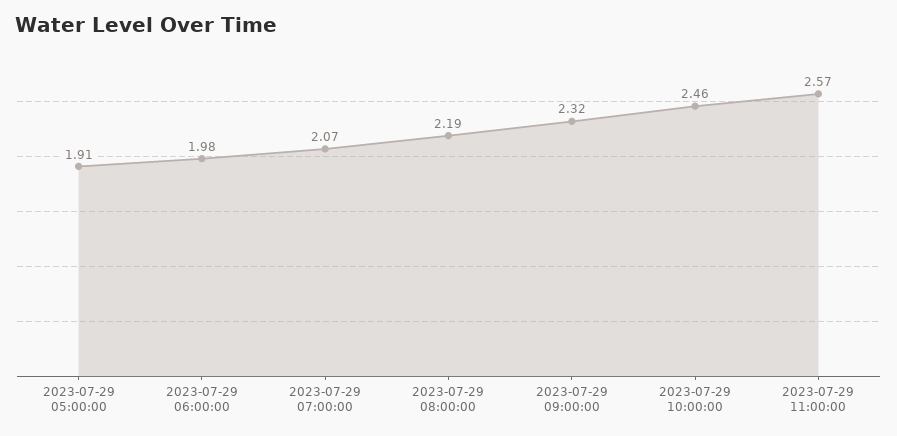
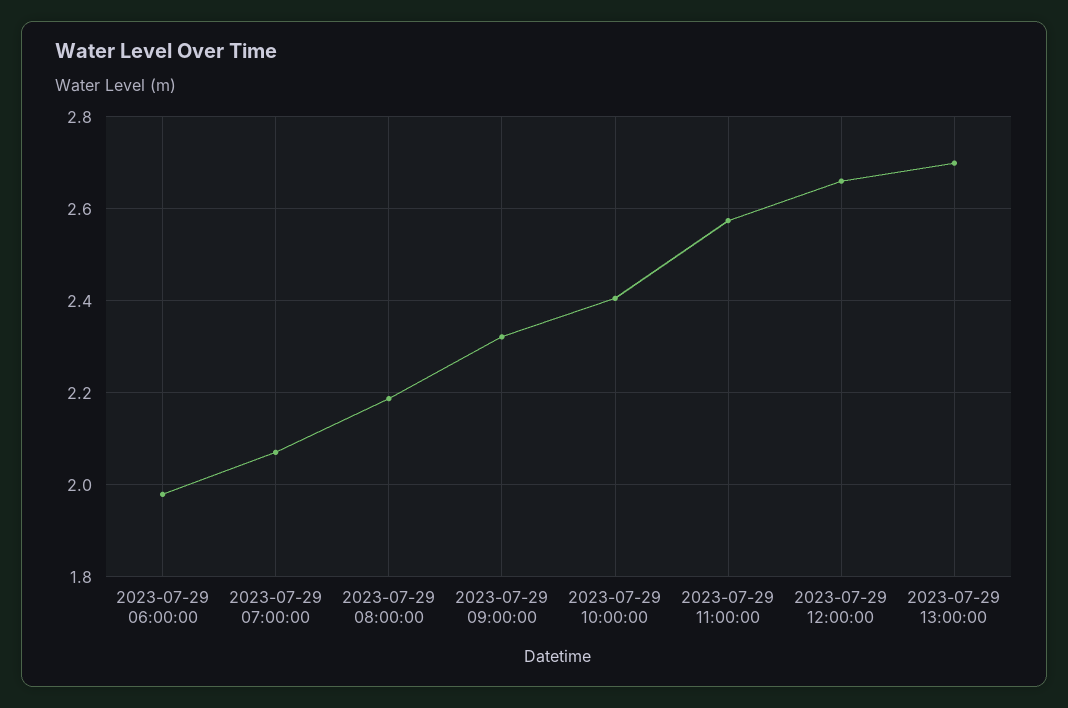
2023-07-29 05:00:00: 1.91 -> none
2023-07-29 10:00:00: 2.46 -> 2.4
2023-07-29 12:00:00: none -> 2.66
2023-07-29 13:00:00: none -> 2.7

